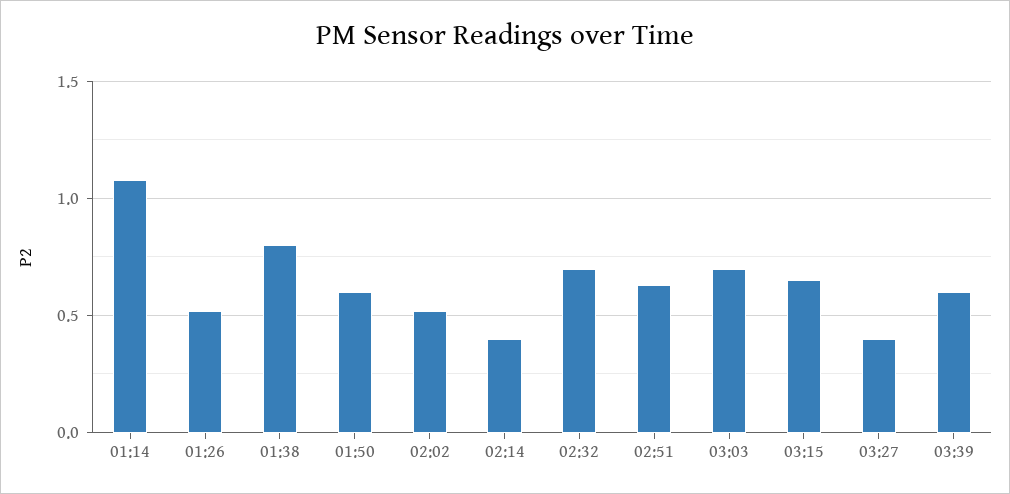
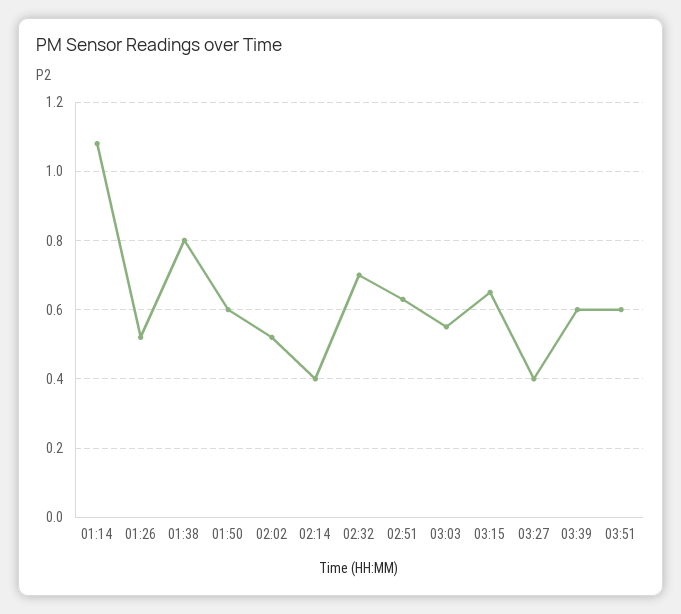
03:03: 0.7 -> 0.55
03:51: none -> 0.6

